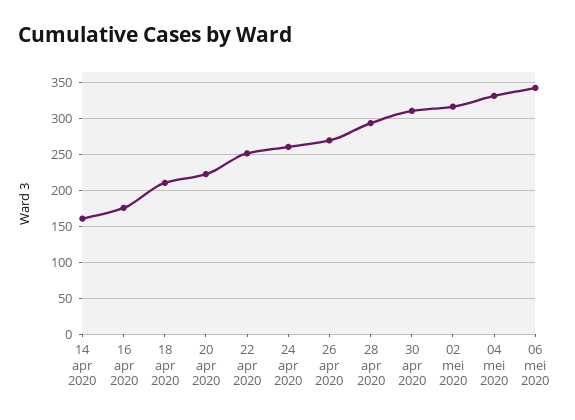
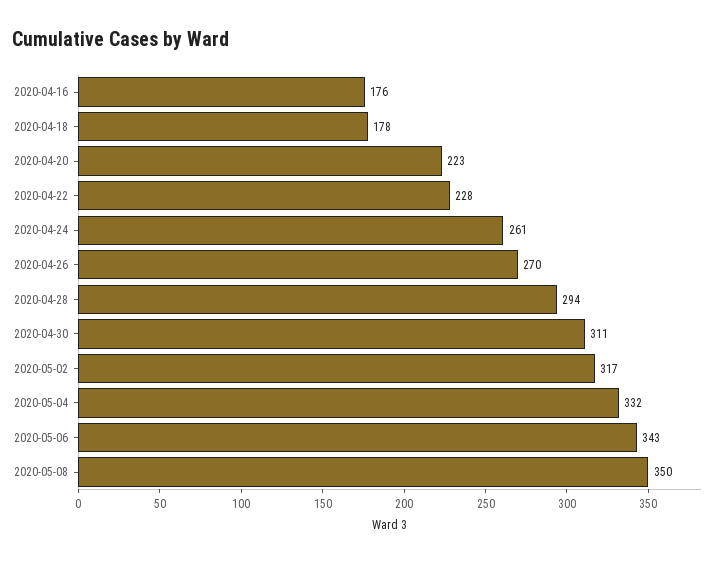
14 apr 2020: 160 -> none
18 apr 2020: 210 -> 178
22 apr 2020: 250 -> 228
2020-05-08: none -> 350

